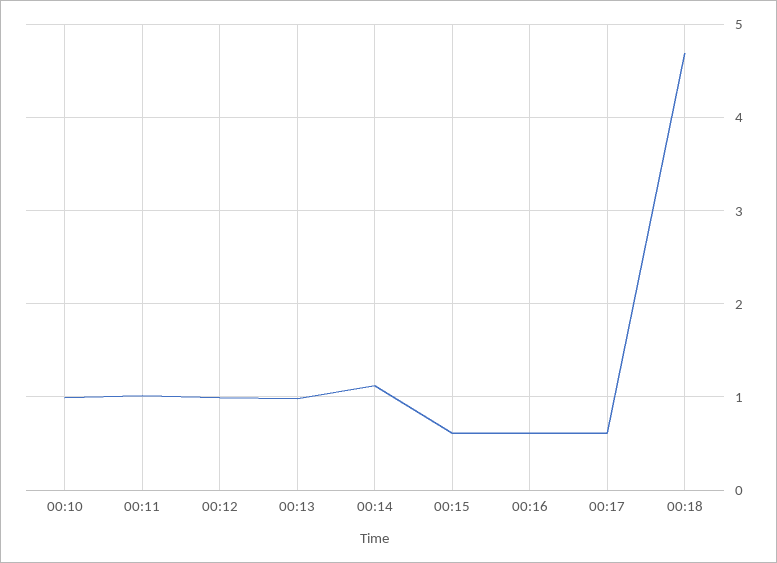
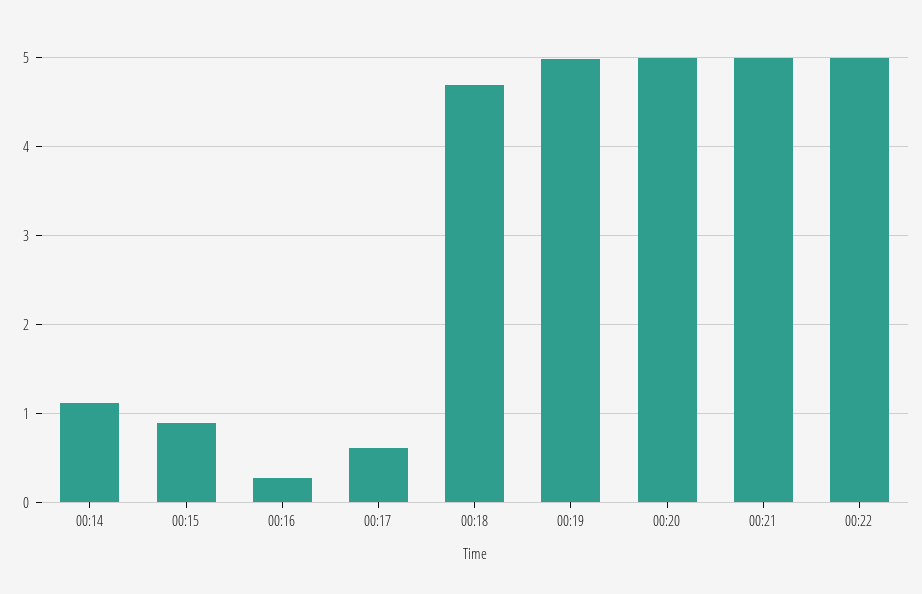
00:10: 1 -> none
00:11: 1 -> none
00:12: 1 -> none
00:13: 1 -> none
00:15: 0.6 -> 0.9
00:16: 0.6 -> 0.3
00:19: none -> 5
00:20: none -> 5
00:21: none -> 5
00:22: none -> 5

